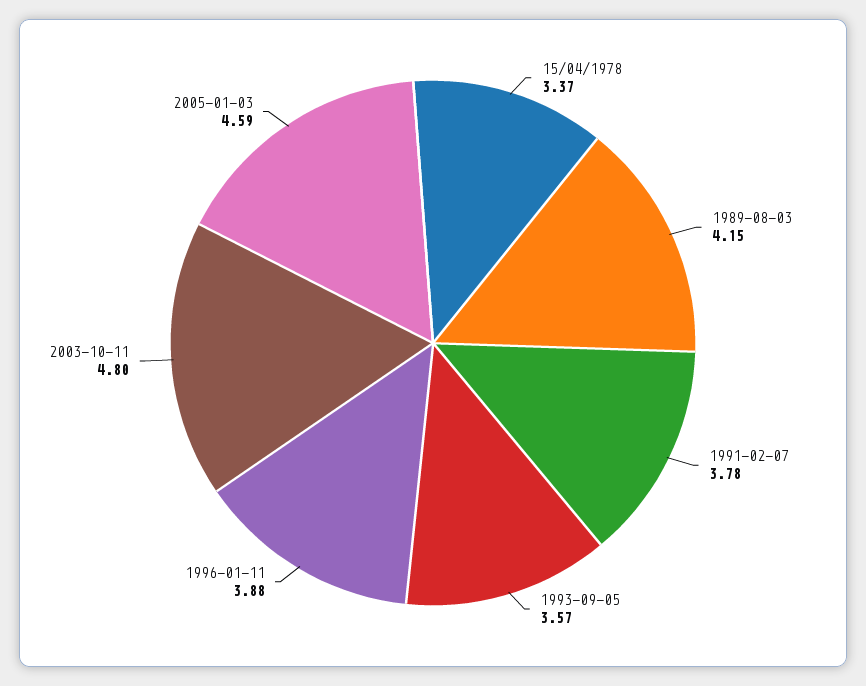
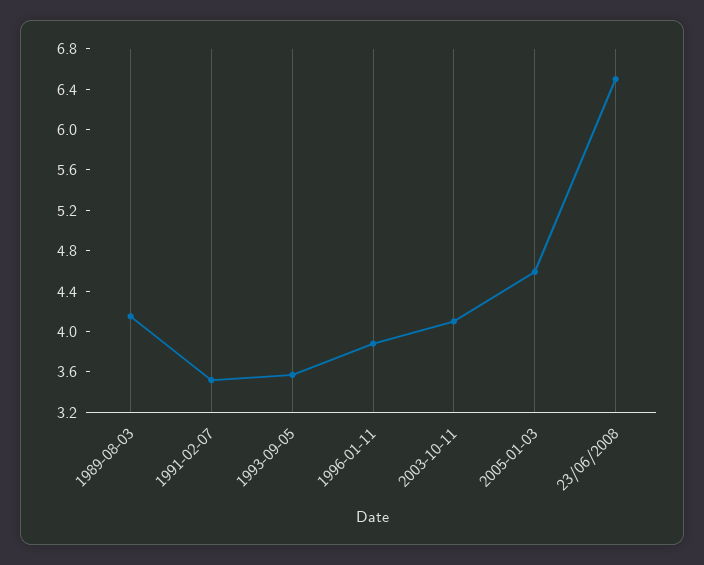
15/04/1978: 3.37 -> none
1991-02-07: 3.78 -> 3.5
2003-10-11: 4.8 -> 4.1
23/06/2008: none -> 6.5

